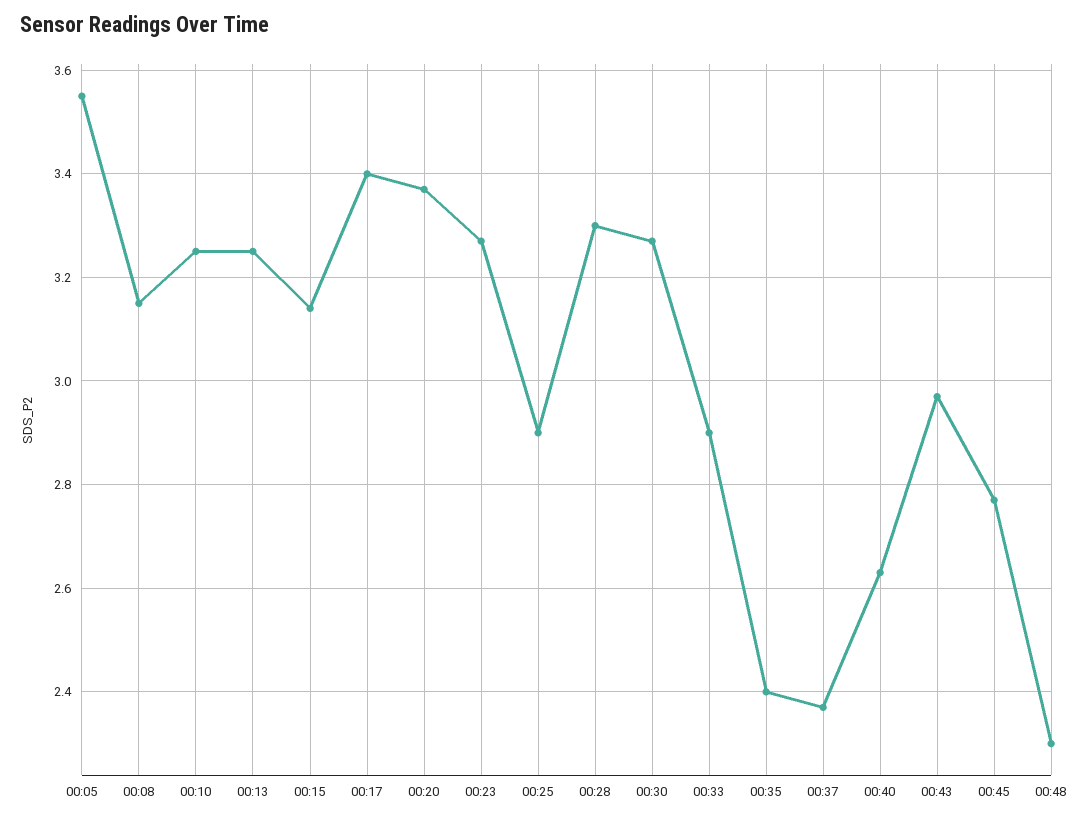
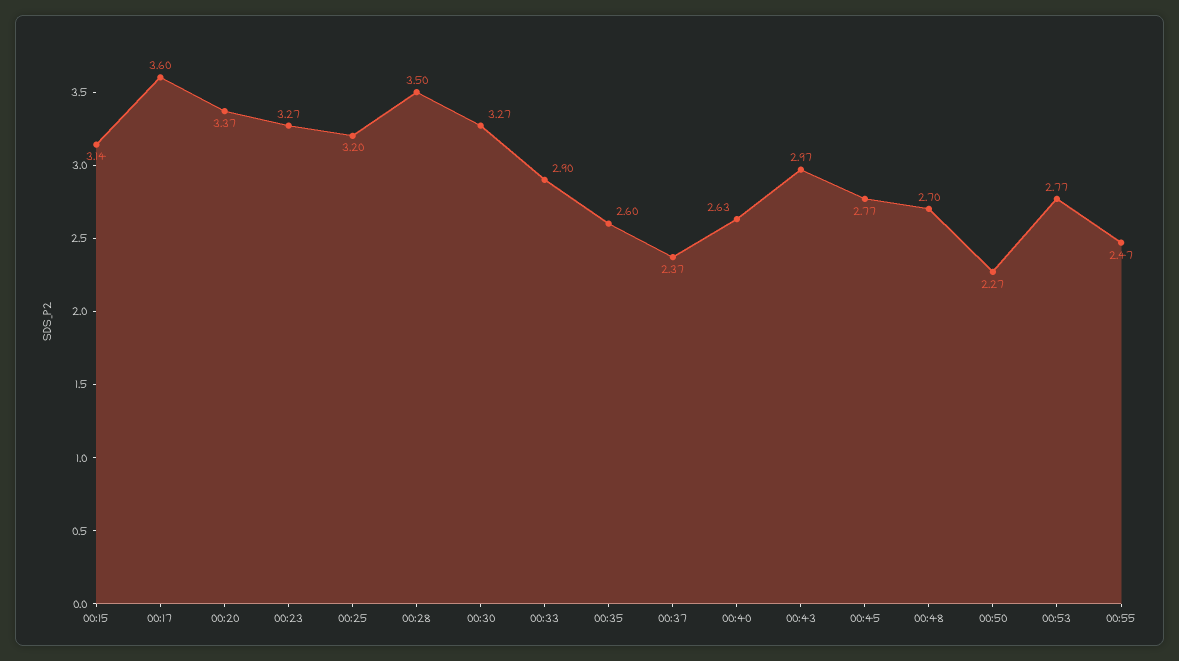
00:05: 3.55 -> none
00:08: 3.15 -> none
00:10: 3.25 -> none
00:13: 3.25 -> none
00:17: 3.4 -> 3.6
00:25: 2.9 -> 3.2
00:28: 3.3 -> 3.5
00:35: 2.4 -> 2.6
00:48: 2.3 -> 2.7
00:50: none -> 2.27
00:53: none -> 2.77
00:55: none -> 2.47

